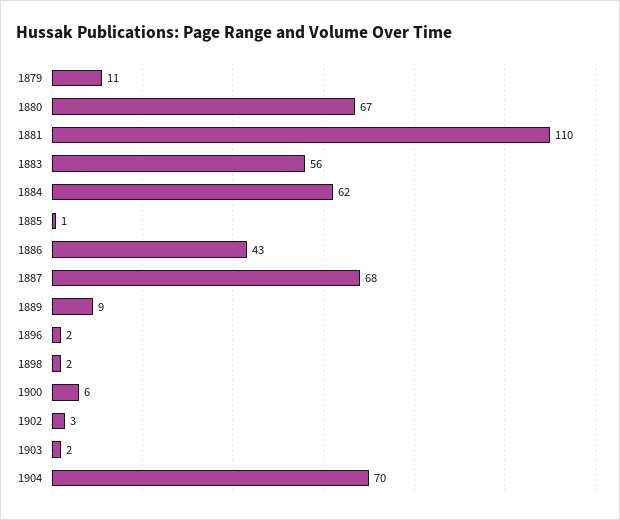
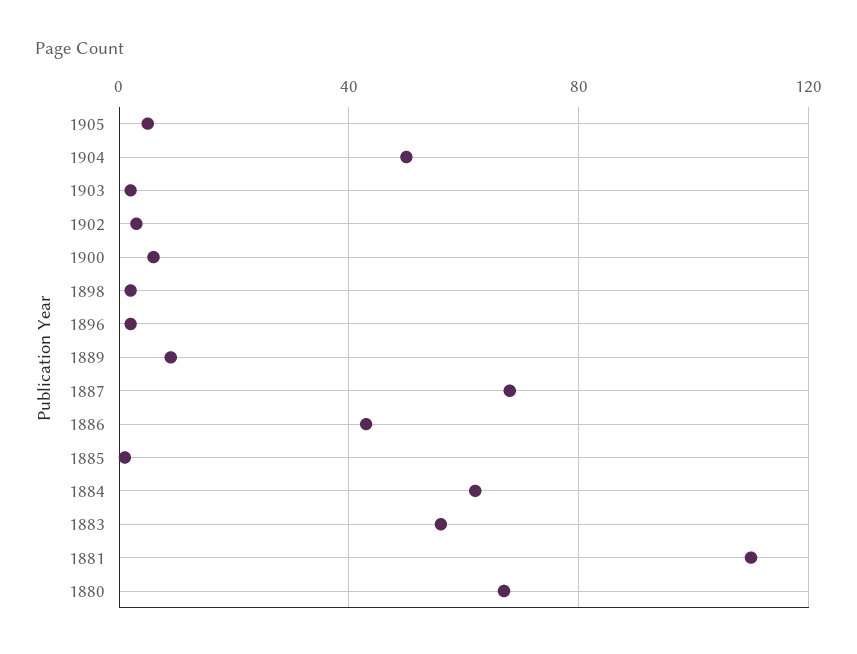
1879: 11 -> none
1904: 70 -> 50
1905: none -> 5

